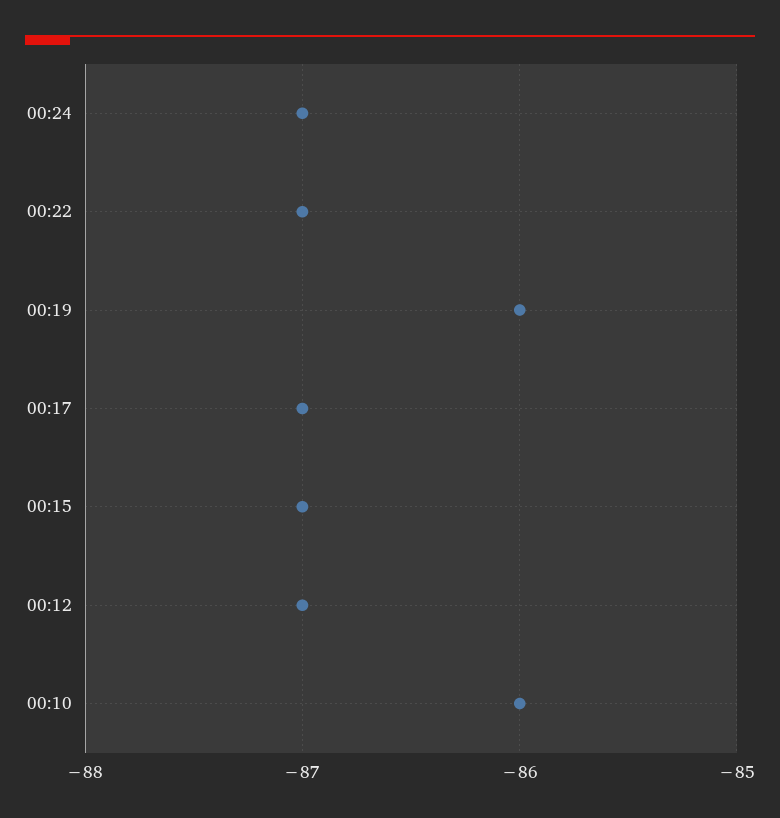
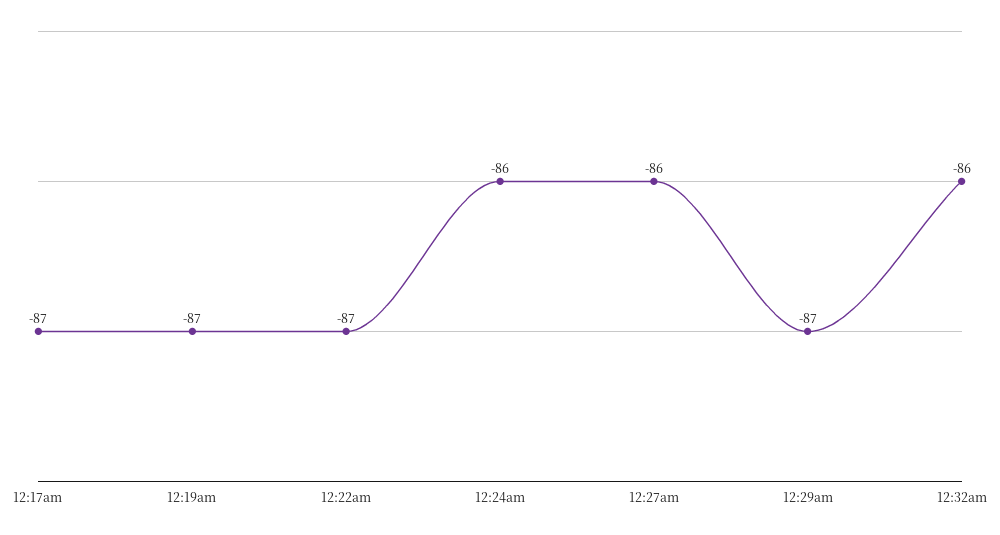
00:24: -87 -> -86
00:19: -86 -> -87
00:15: -87 -> none
00:12: -87 -> none
00:10: -86 -> none
12:27am: none -> -86
12:29am: none -> -87
12:32am: none -> -86

